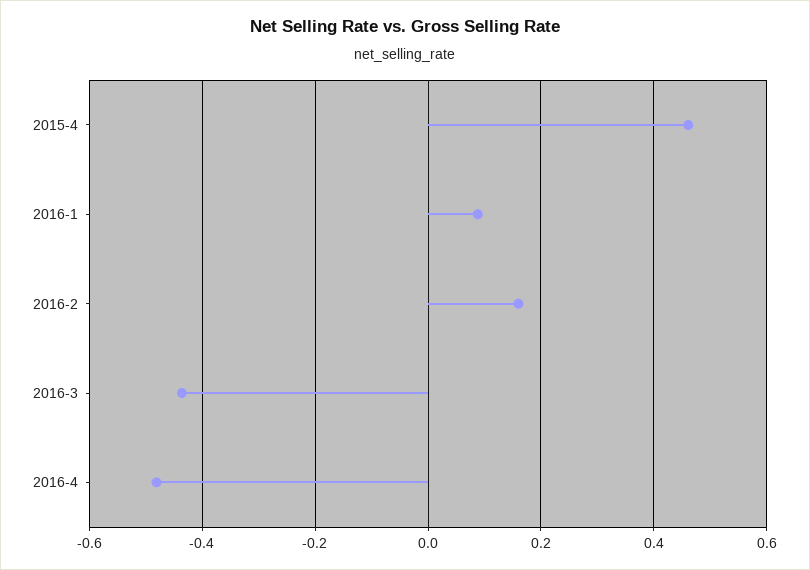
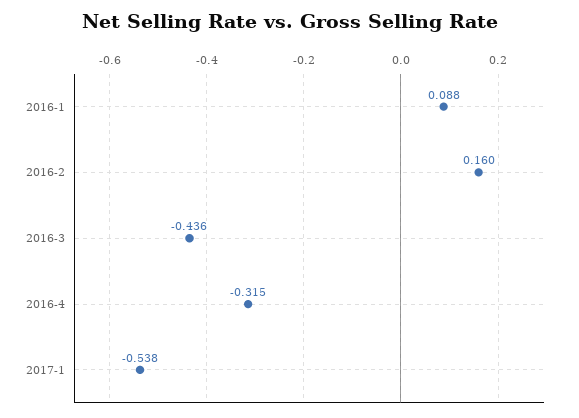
2015-4: 0.46 -> none
2016-4: -0.48 -> -0.315
2017-1: none -> -0.538

